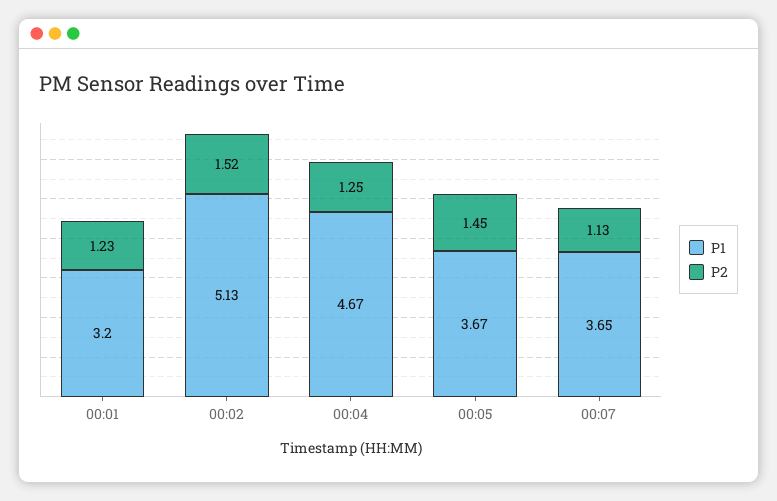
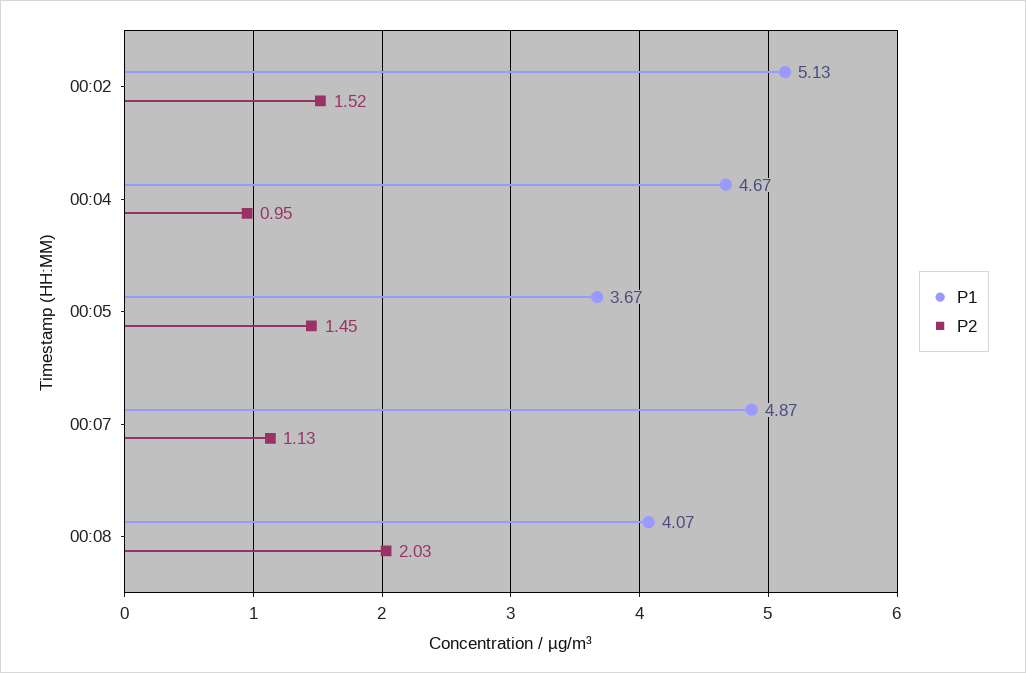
P1, 00:01: 3.2 -> none
P2, 00:01: 1.23 -> none
P2, 00:04: 1.25 -> 0.95
P1, 00:07: 3.65 -> 4.87
P1, 00:08: none -> 4.07
P2, 00:08: none -> 2.03

